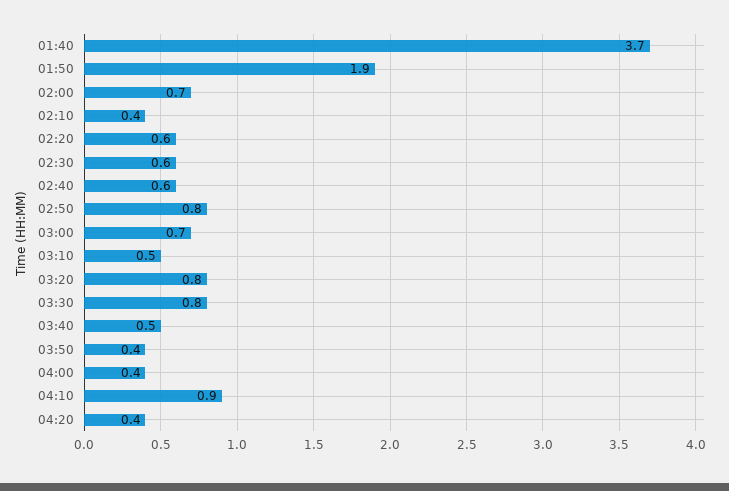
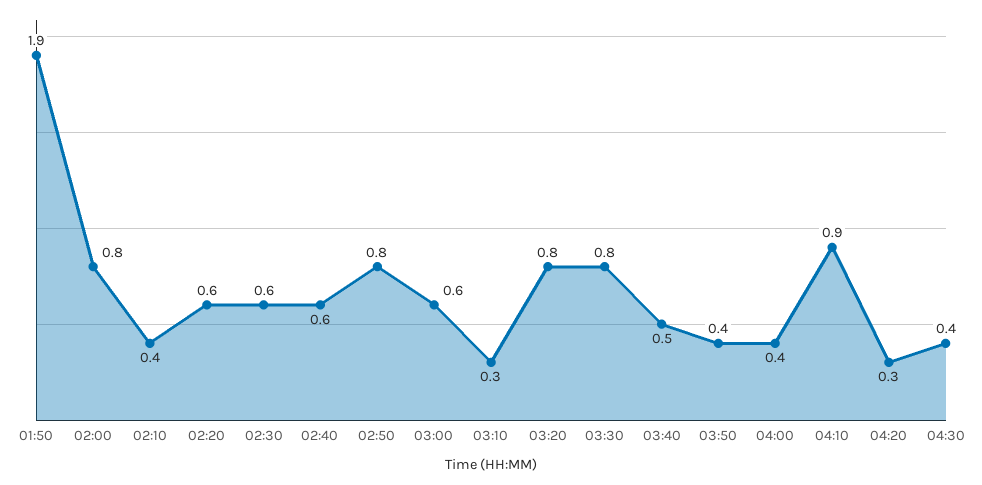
01:40: 3.7 -> none
02:00: 0.7 -> 0.8
03:00: 0.7 -> 0.6
03:10: 0.5 -> 0.3
04:20: 0.4 -> 0.3
04:30: none -> 0.4

